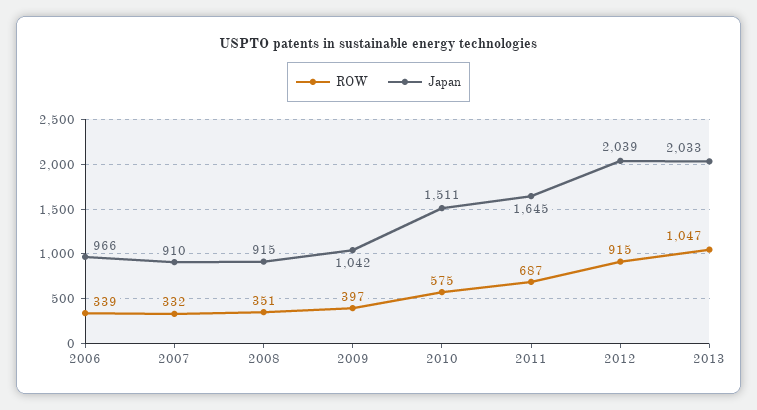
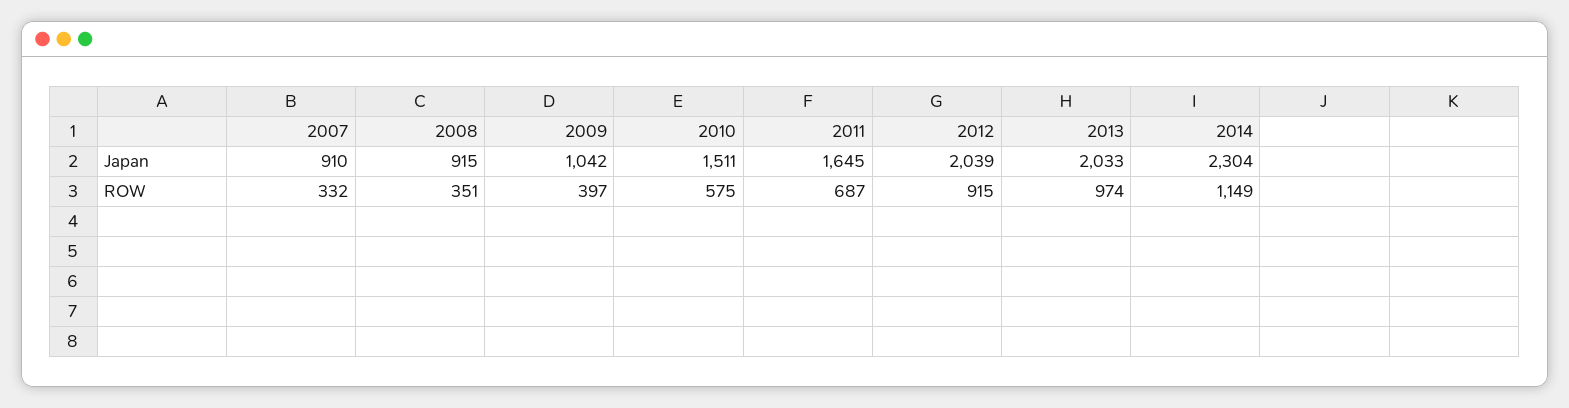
ROW, 2006: 339 -> none
Japan, 2006: 966 -> none
ROW, 2013: 1047 -> 974
Japan, 2014: none -> 2304
ROW, 2014: none -> 1149

